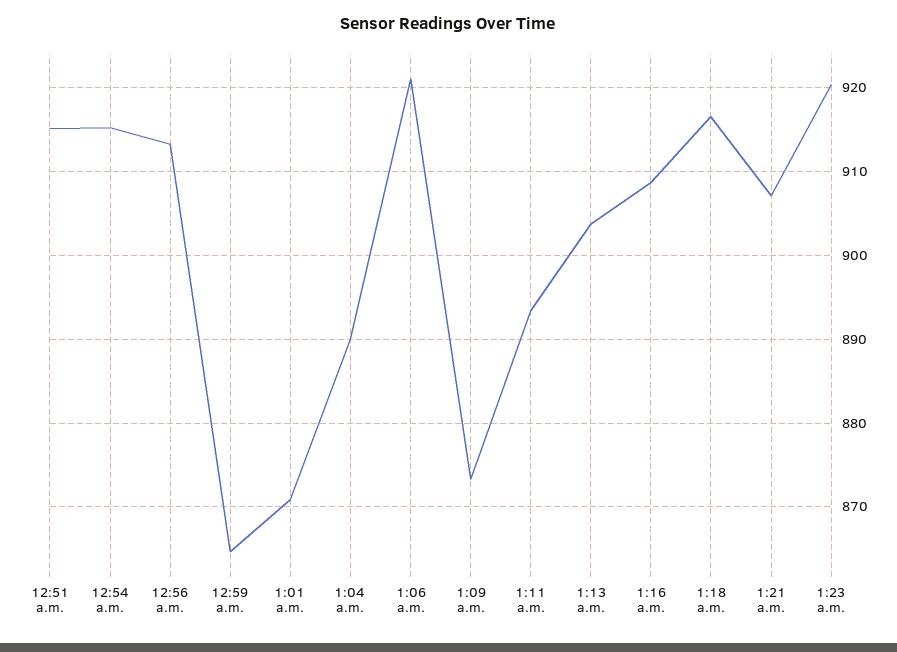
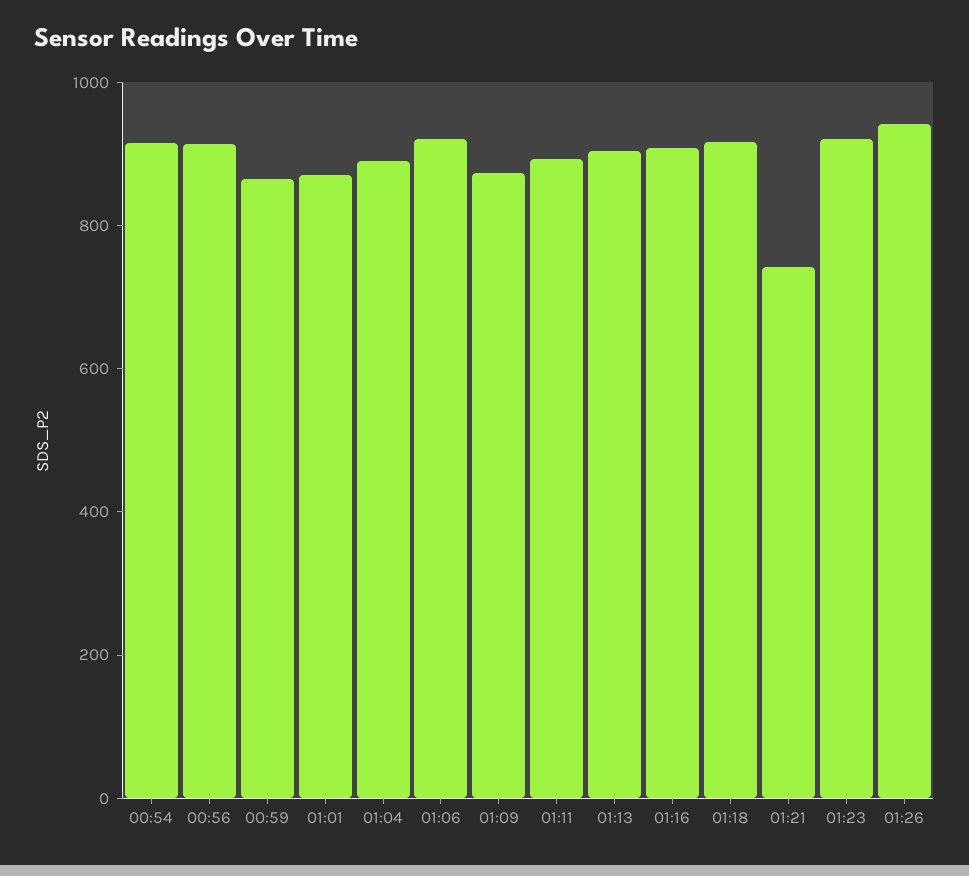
12:51 a.m.: 915 -> none
1:21 a.m.: 907 -> 750
01:26: none -> 950

